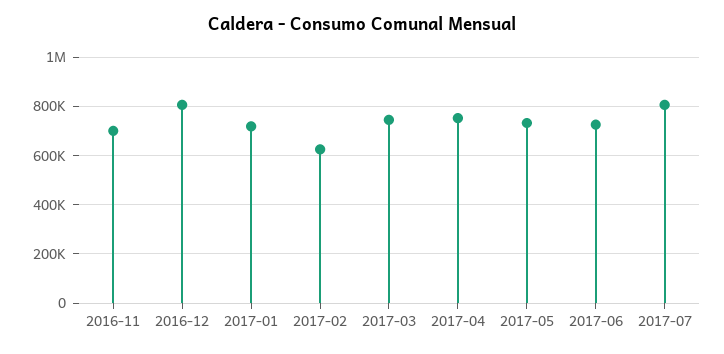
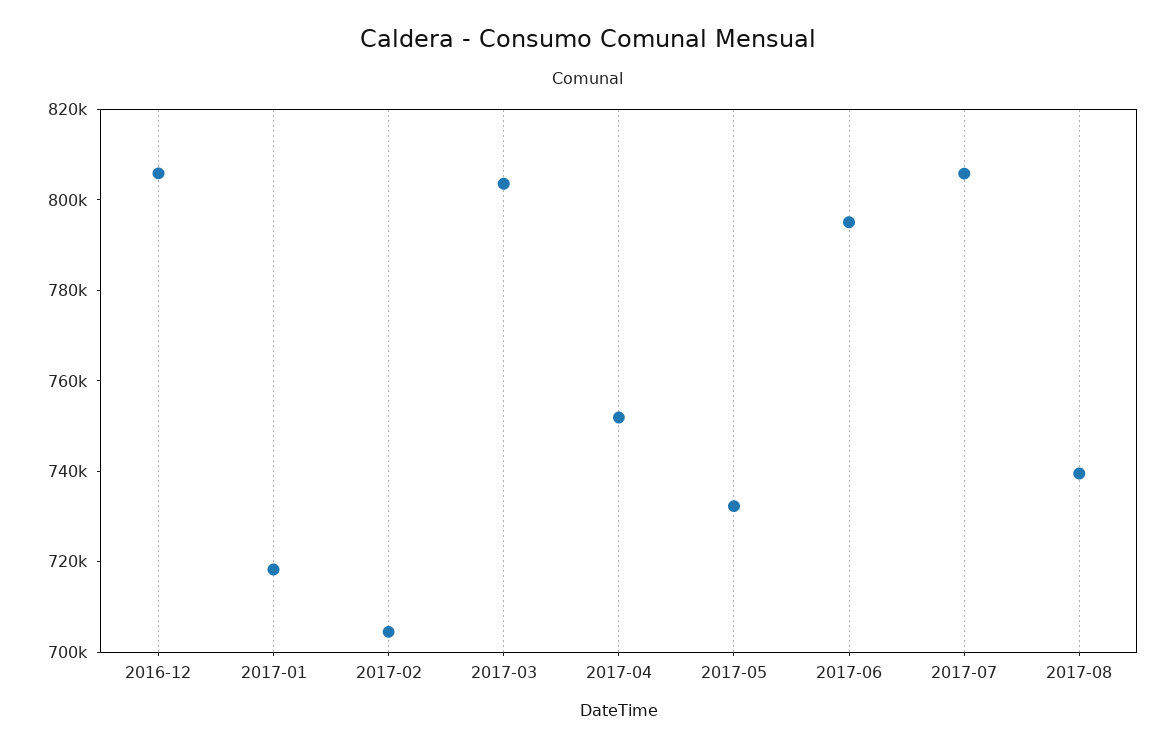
2016-11: 700000 -> none
2017-02: 625000 -> 705000
2017-03: 750000 -> 805000
2017-06: 725000 -> 795000
2017-08: none -> 740000

